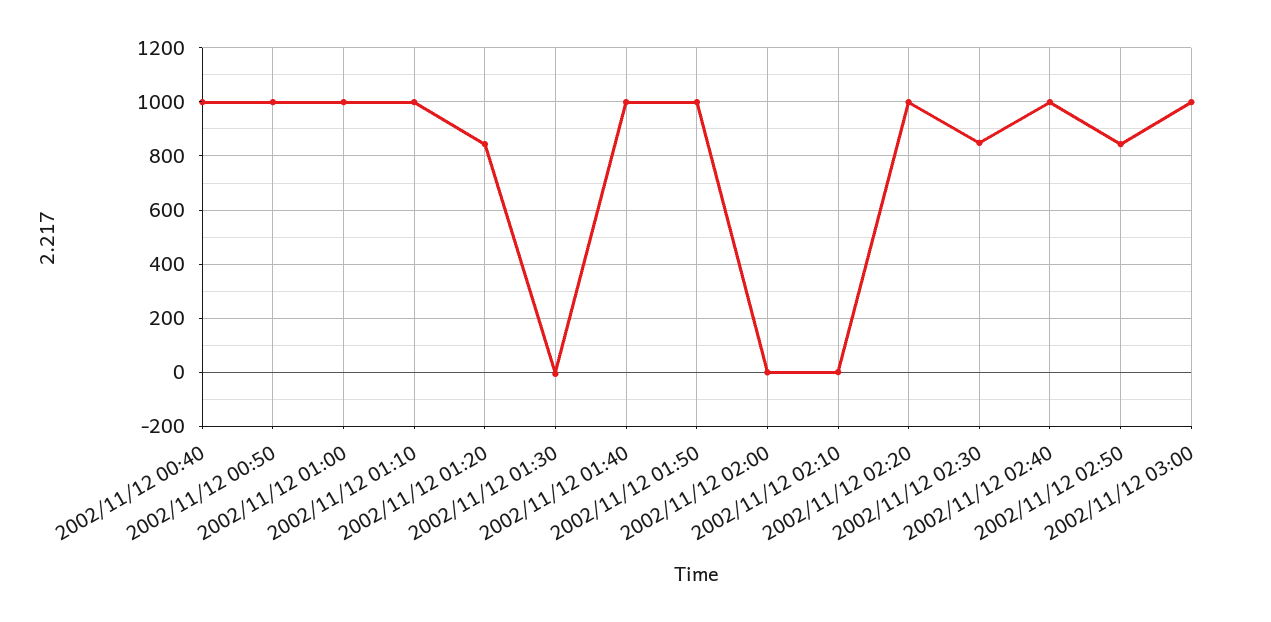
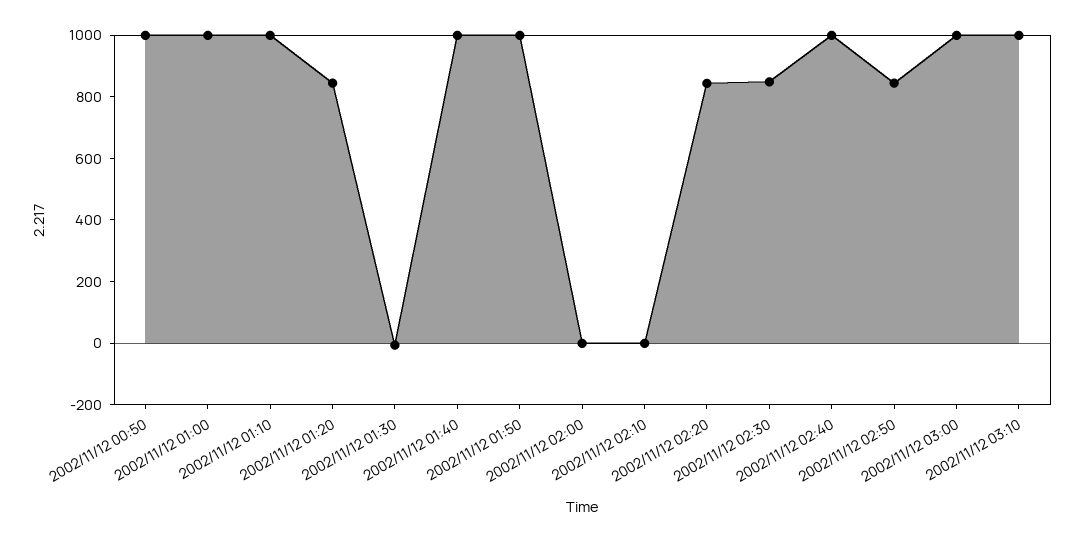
2002/11/12 00:40: 1000 -> none
2002/11/12 02:20: 1000 -> 850
2002/11/12 03:10: none -> 1000

